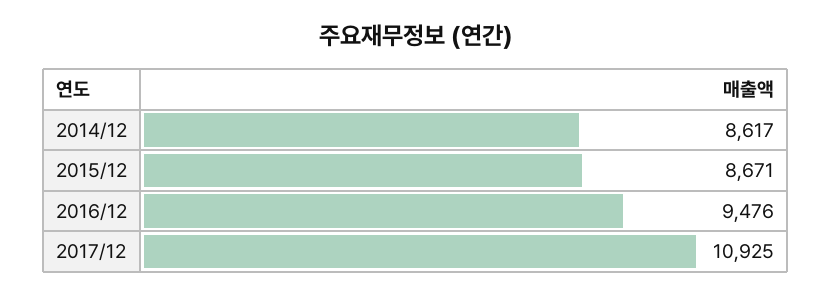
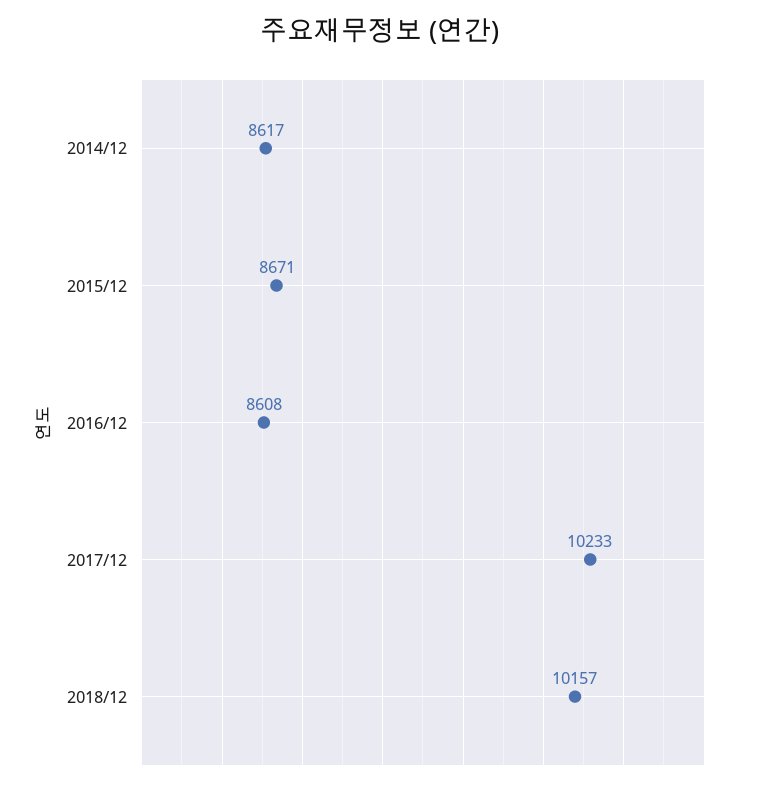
2016/12: 9476 -> 8608
2017/12: 10925 -> 10233
2018/12: none -> 10157

